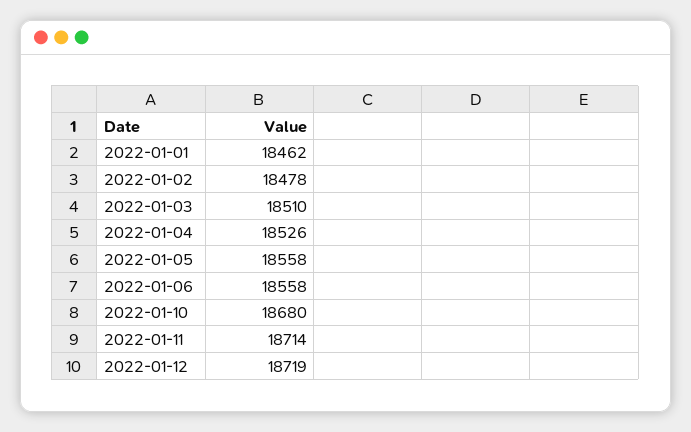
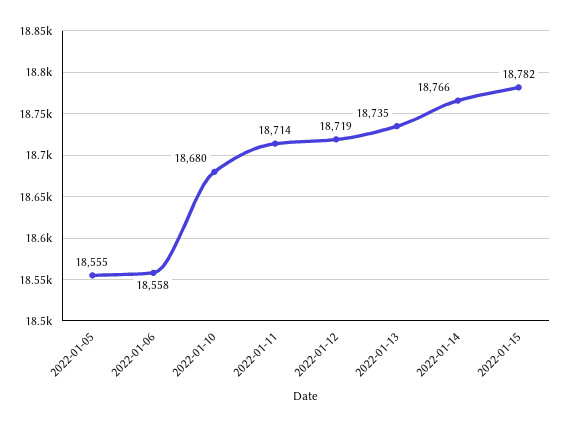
2022-01-01: 18462 -> none
2022-01-02: 18478 -> none
2022-01-03: 18510 -> none
2022-01-04: 18526 -> none
2022-01-05: 18558 -> 18555
2022-01-13: none -> 18735
2022-01-14: none -> 18766
2022-01-15: none -> 18782

